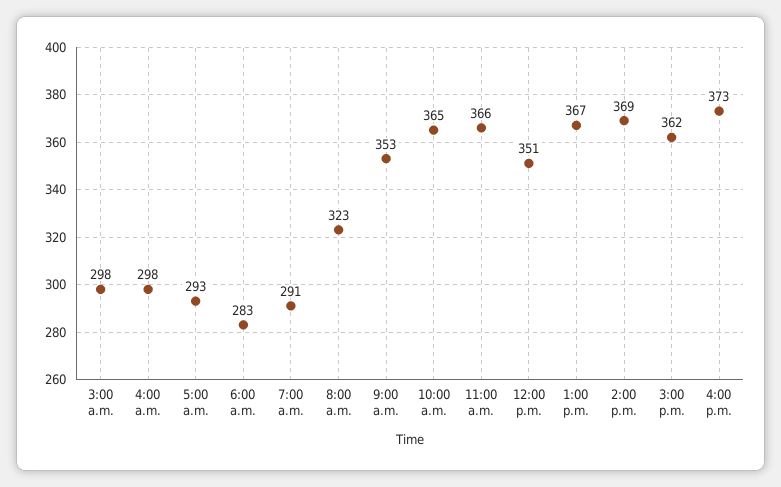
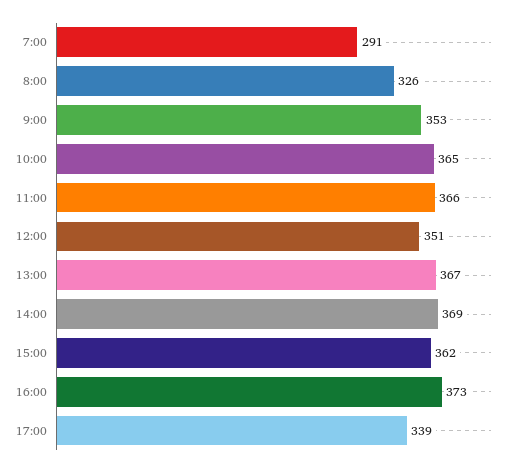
3:00 a.m.: 298 -> none
4:00 a.m.: 298 -> none
5:00 a.m.: 293 -> none
6:00 a.m.: 283 -> none
8:00 a.m.: 323 -> 326
17:00: none -> 339

